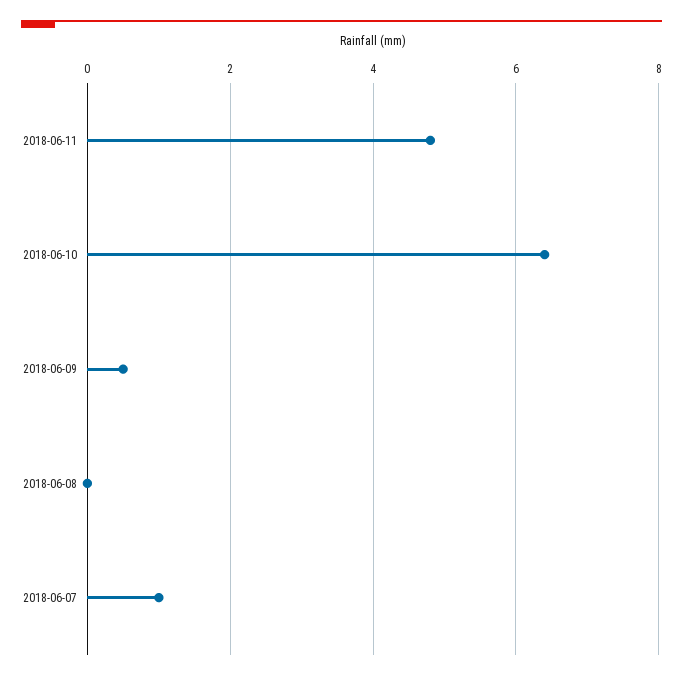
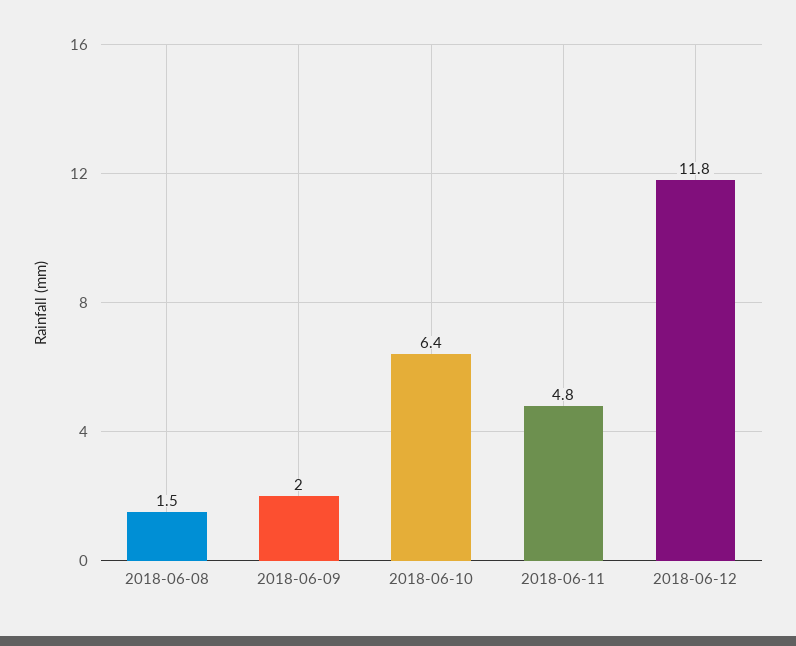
2018-06-09: 0.5 -> 2
2018-06-08: 0 -> 1.5
2018-06-07: 1 -> none
2018-06-12: none -> 11.8

